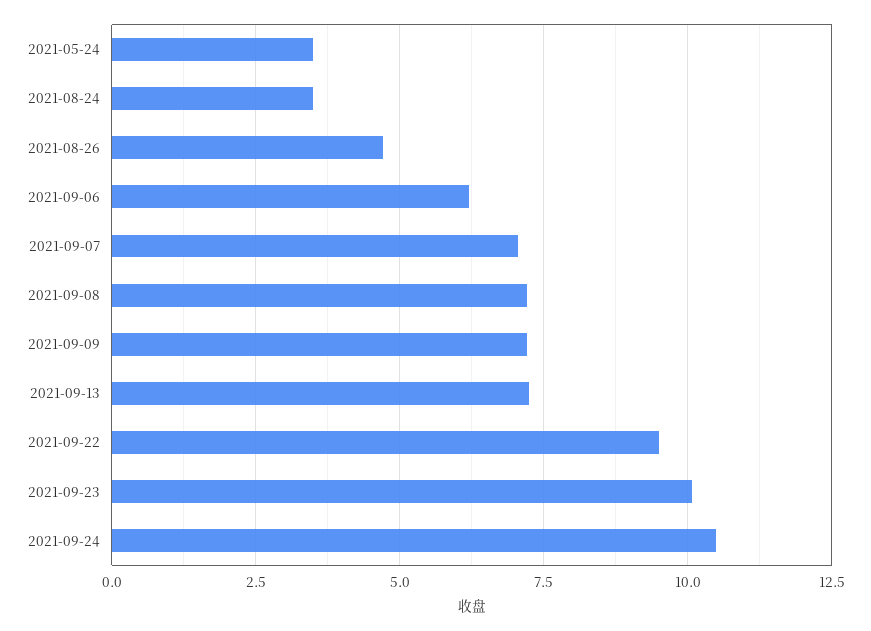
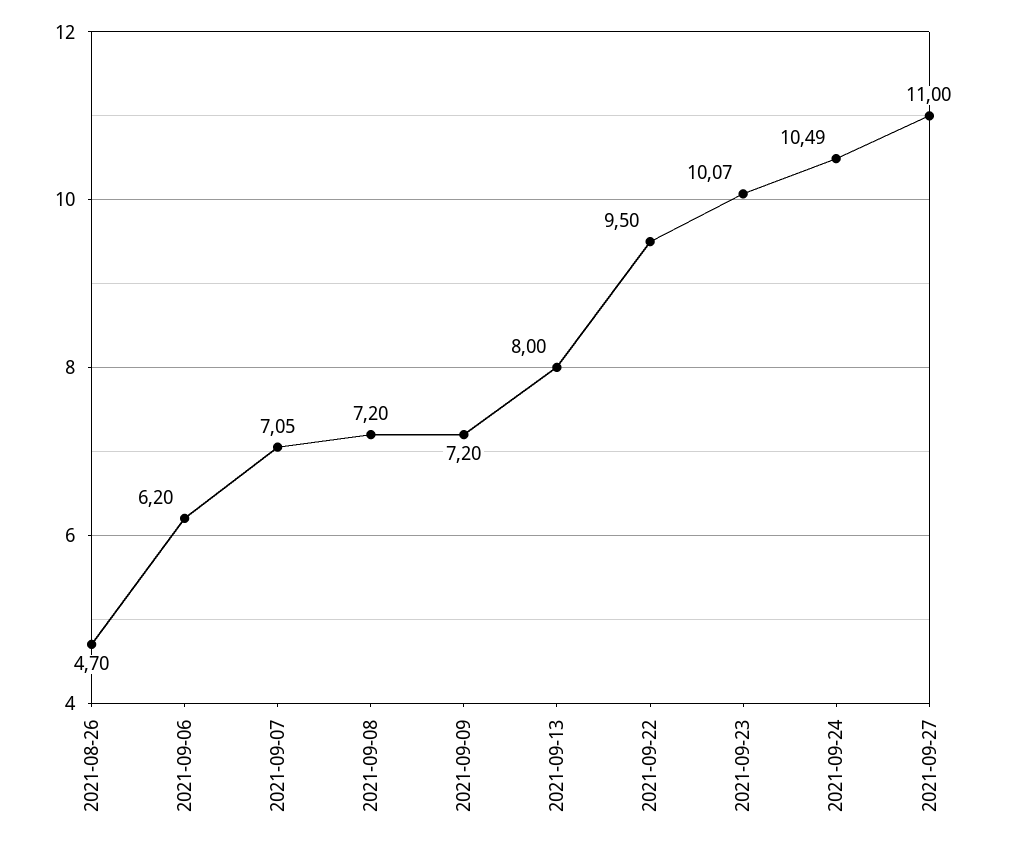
2021-05-24: 3.5 -> none
2021-08-24: 3.5 -> none
2021-09-13: 7.25 -> 8
2021-09-27: none -> 11

